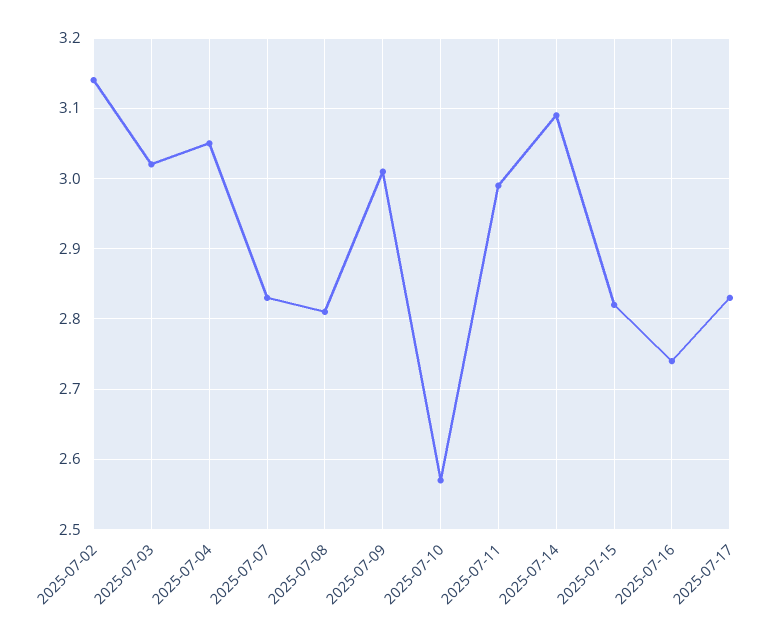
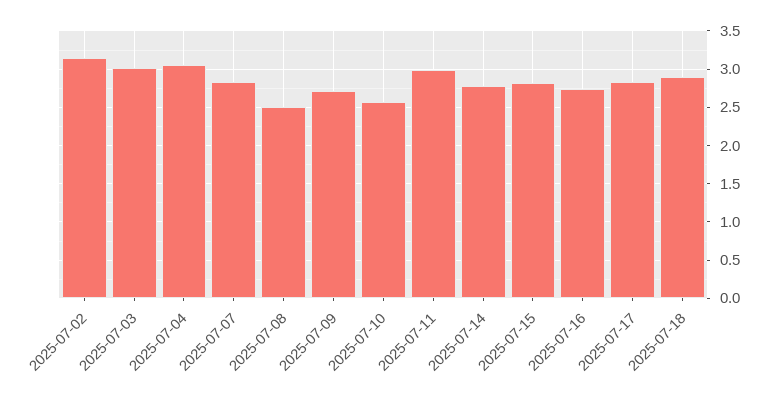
2025-07-08: 2.81 -> 2.5
2025-07-09: 3.01 -> 2.7
2025-07-14: 3.09 -> 2.8
2025-07-18: none -> 2.9

